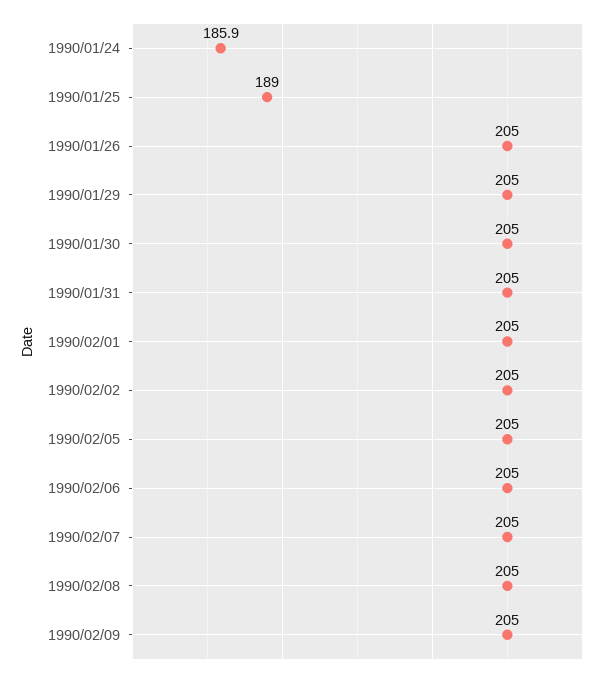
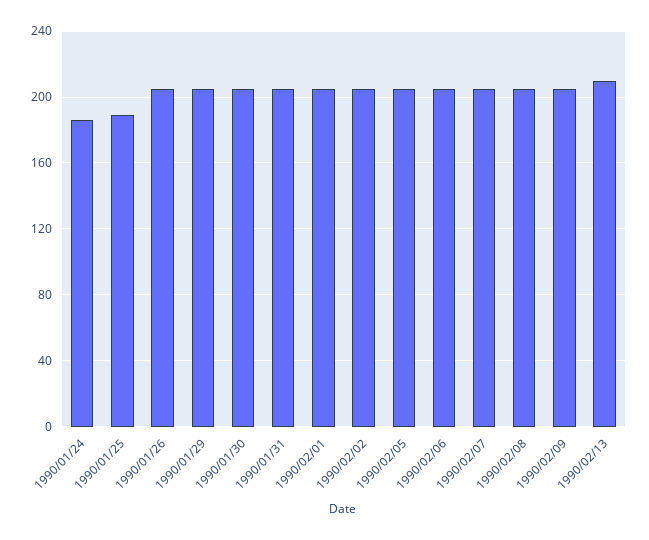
1990/02/13: none -> 210

